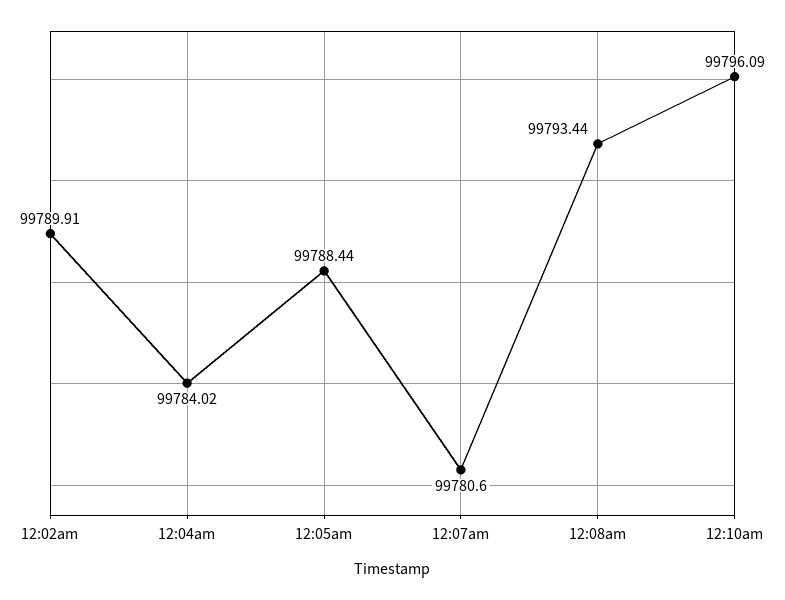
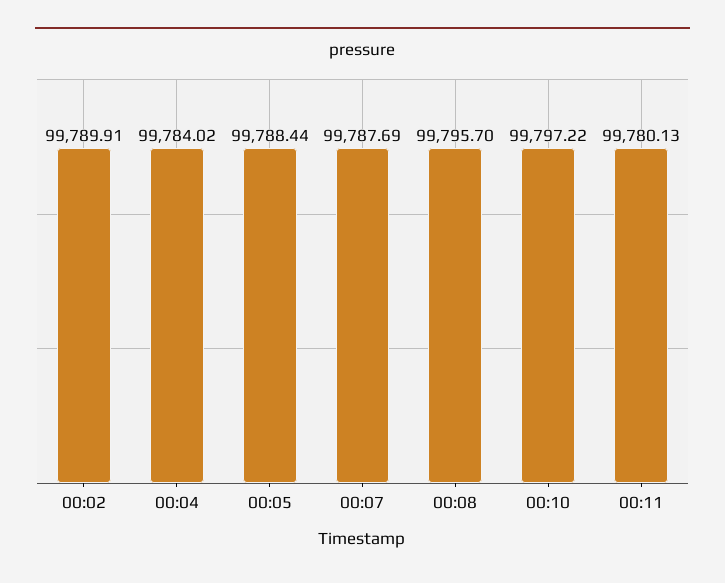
12:07am: 99780.6 -> 99787.69
12:08am: 99793.44 -> 99795.7
12:10am: 99796.09 -> 99797.22
00:11: none -> 99780.13

